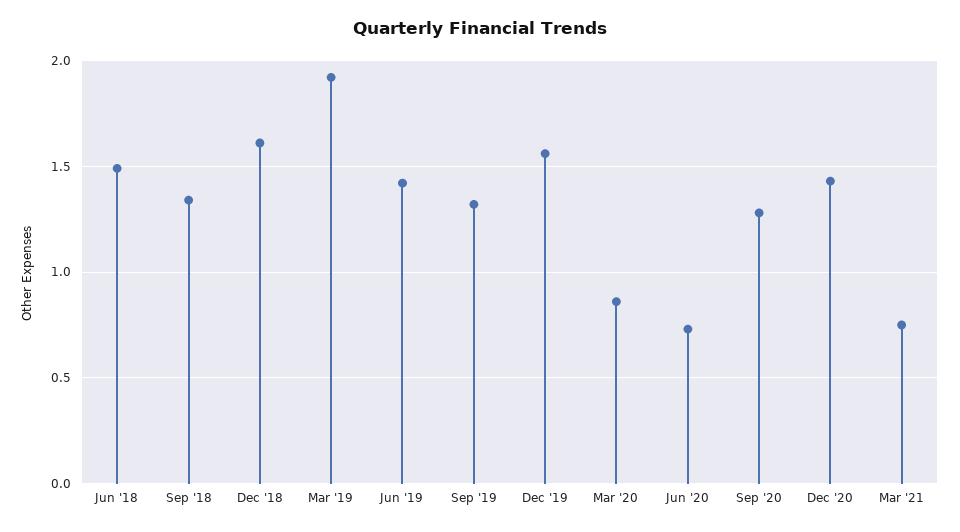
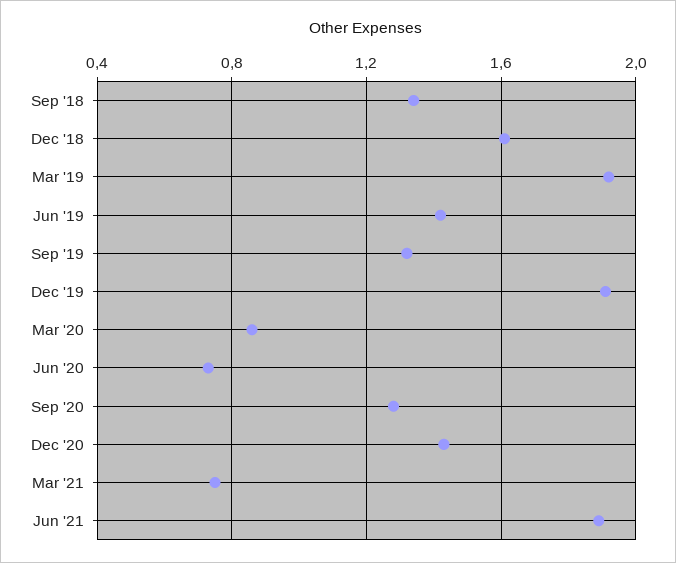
Jun '18: 1.5 -> none
Dec '19: 1.55 -> 1.9
Jun '21: none -> 1.9

